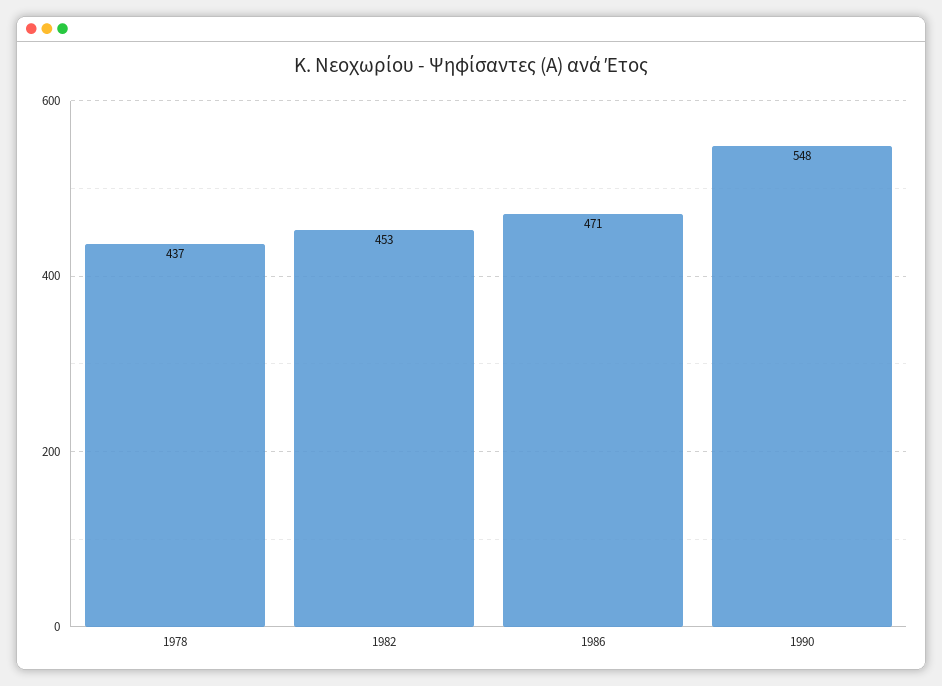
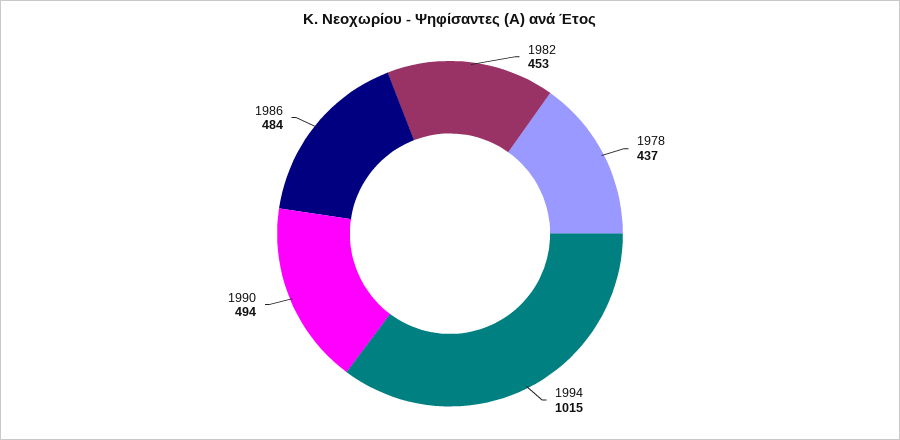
1986: 471 -> 484
1990: 548 -> 494
1994: none -> 1015

